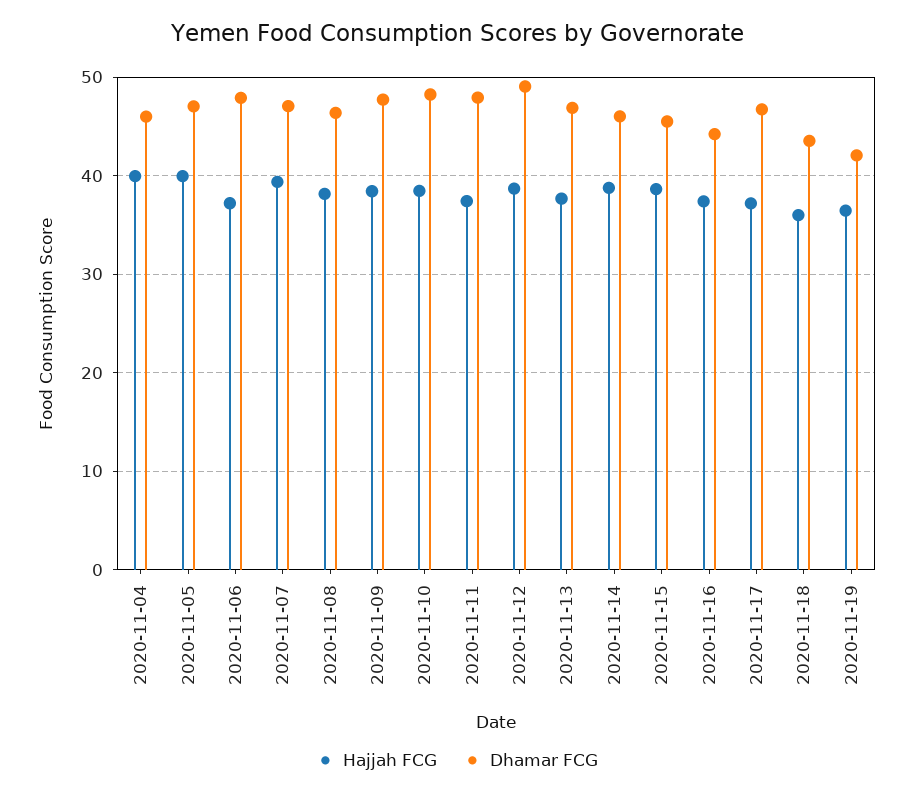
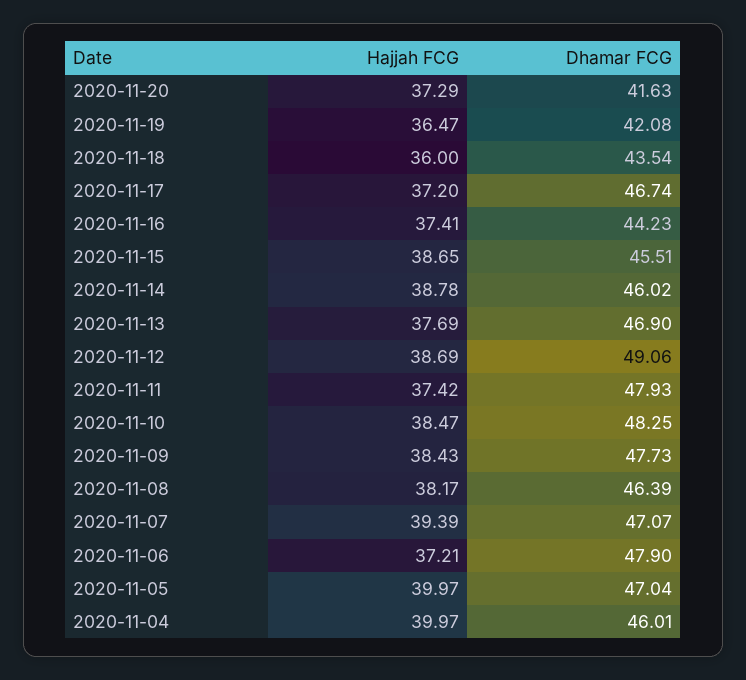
Hajjah FCG, 2020-11-20: none -> 37.29
Dhamar FCG, 2020-11-20: none -> 41.63

